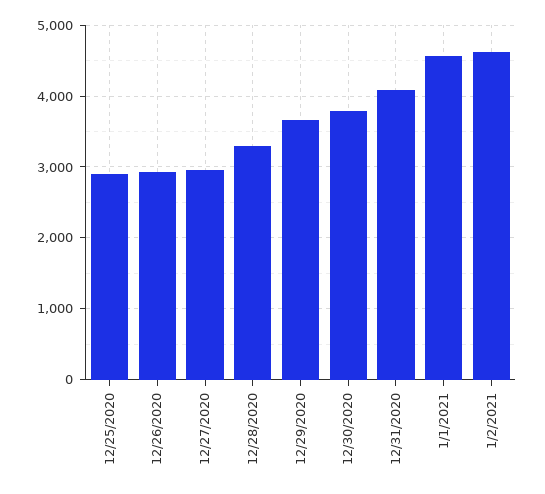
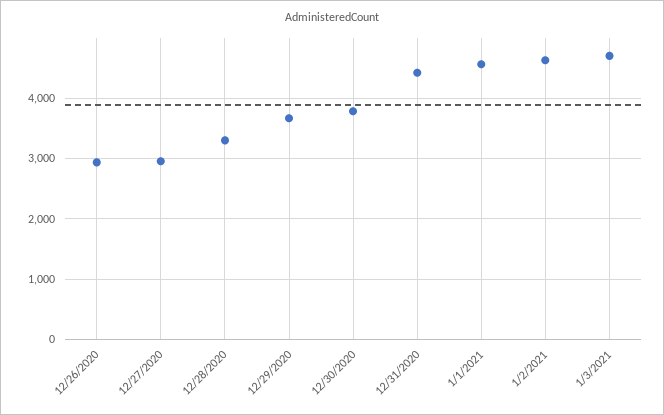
12/25/2020: 2900 -> none
12/31/2020: 4100 -> 4400
1/3/2021: none -> 4700

